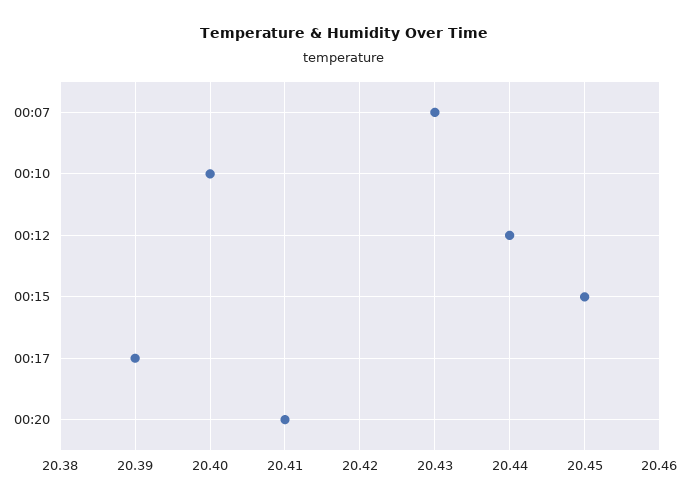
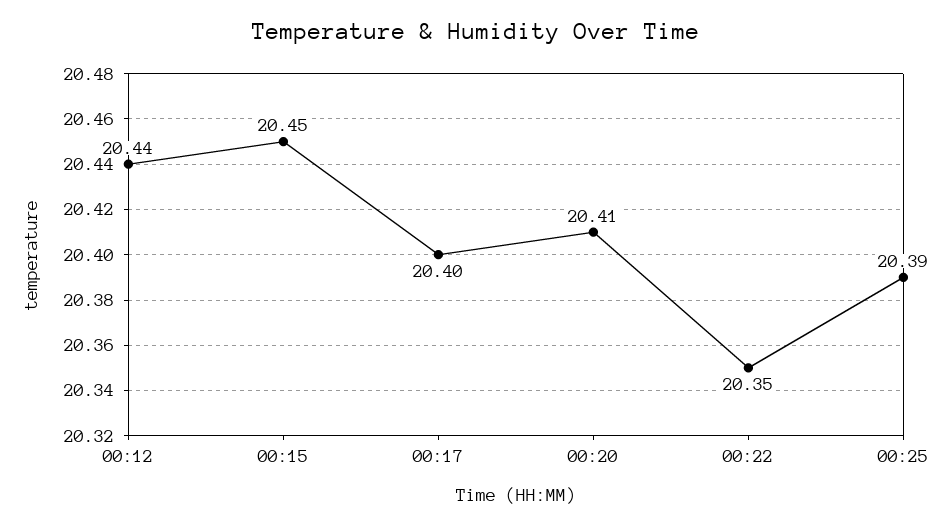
00:07: 20.43 -> none
00:10: 20.4 -> none
00:17: 20.39 -> 20.4
00:22: none -> 20.35
00:25: none -> 20.39

